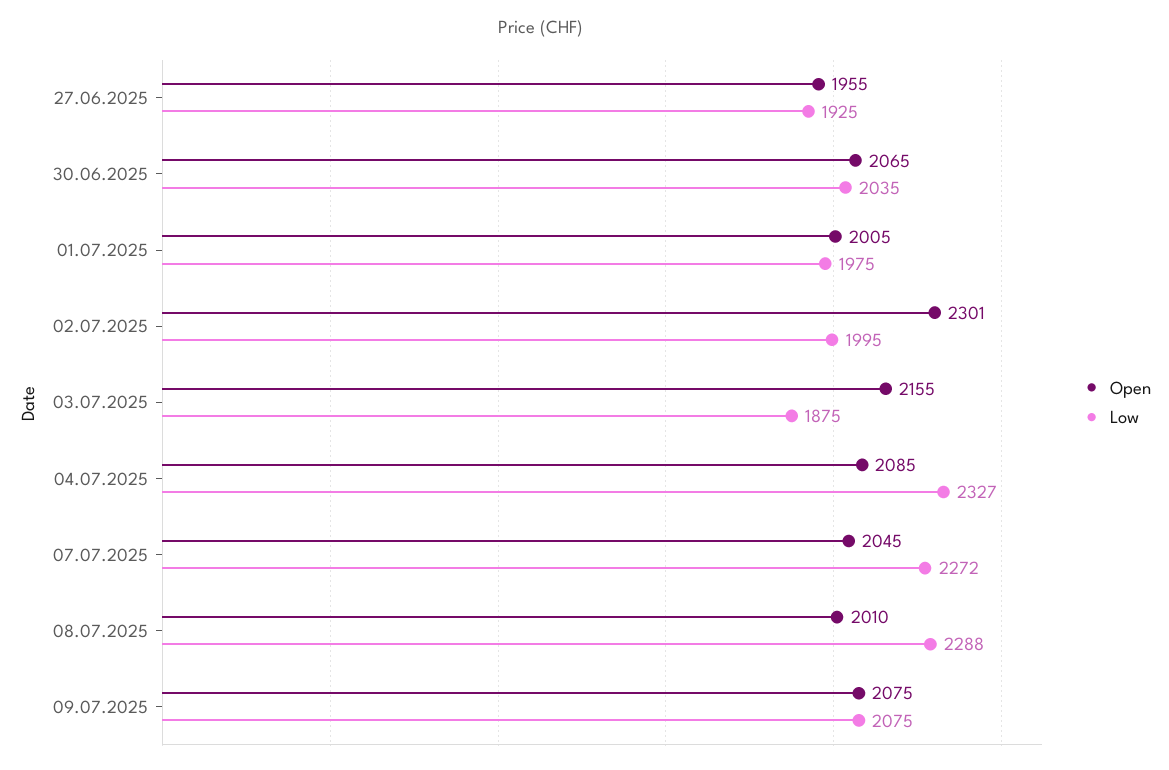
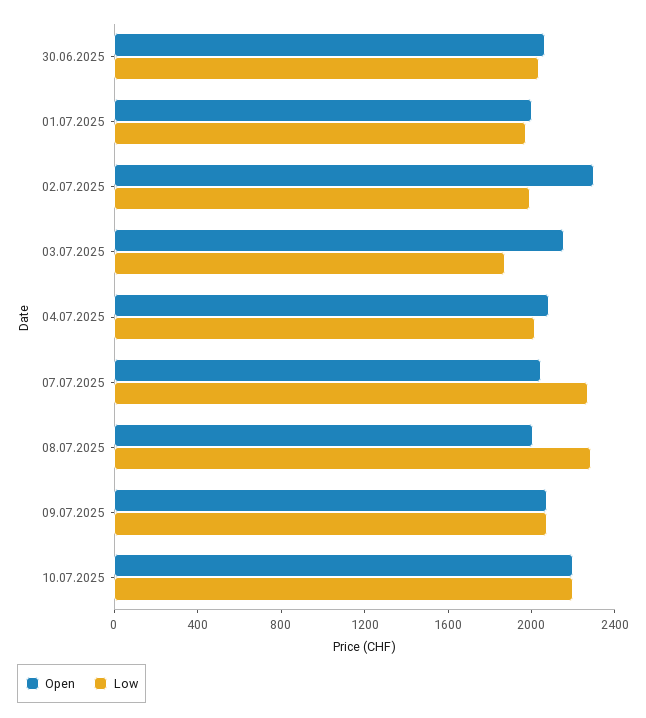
Open, 27.06.2025: 1955 -> none
Low, 27.06.2025: 1925 -> none
Low, 04.07.2025: 2327 -> 2000
Open, 10.07.2025: none -> 2200
Low, 10.07.2025: none -> 2200

